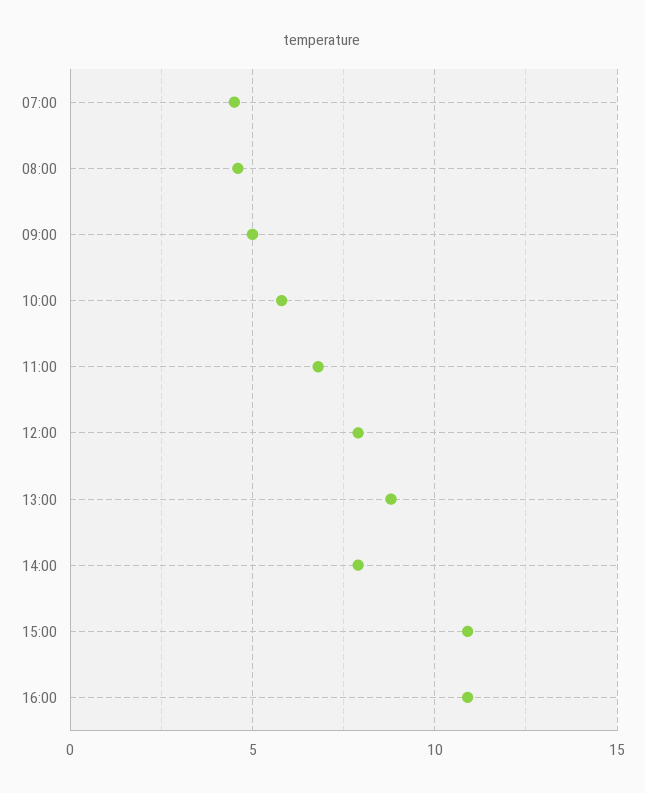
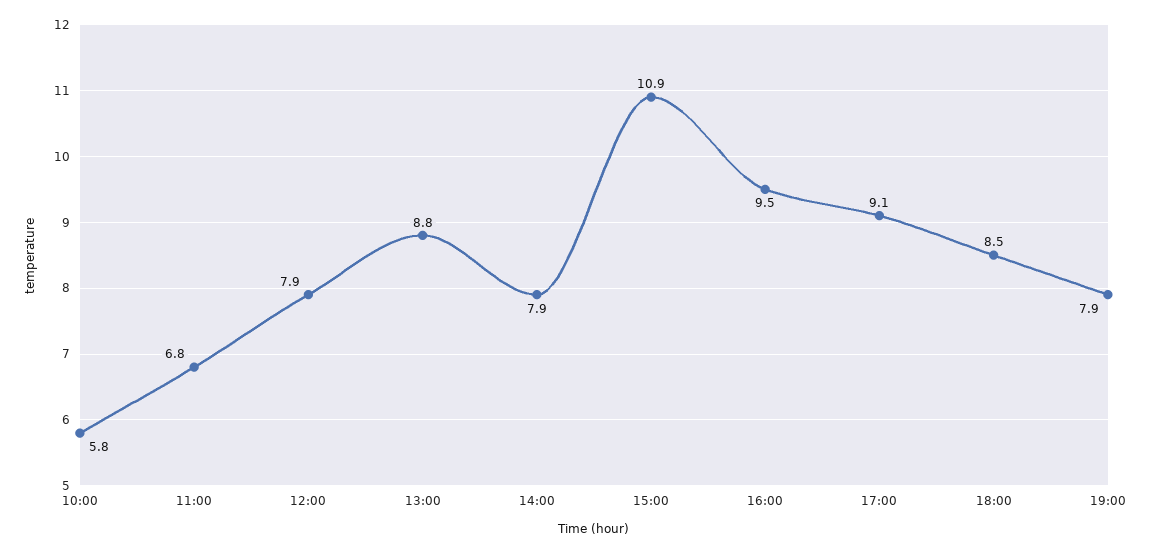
07:00: 4.5 -> none
08:00: 4.5 -> none
09:00: 5 -> none
16:00: 11 -> 9.5
17:00: none -> 9.1
18:00: none -> 8.5
19:00: none -> 7.9

